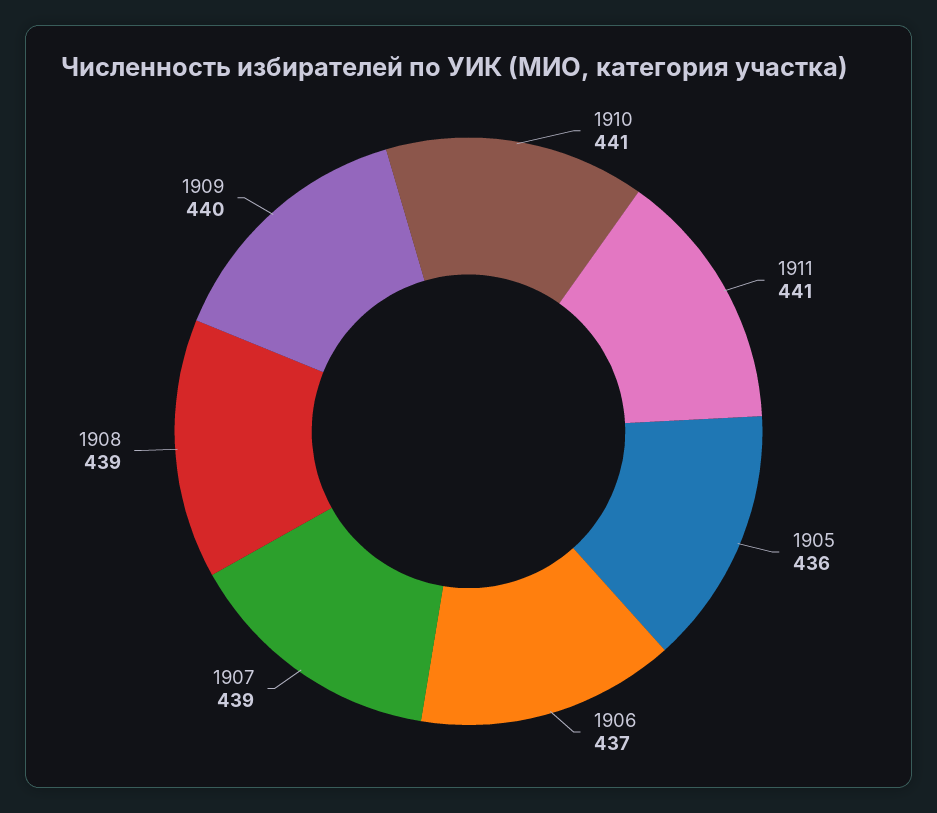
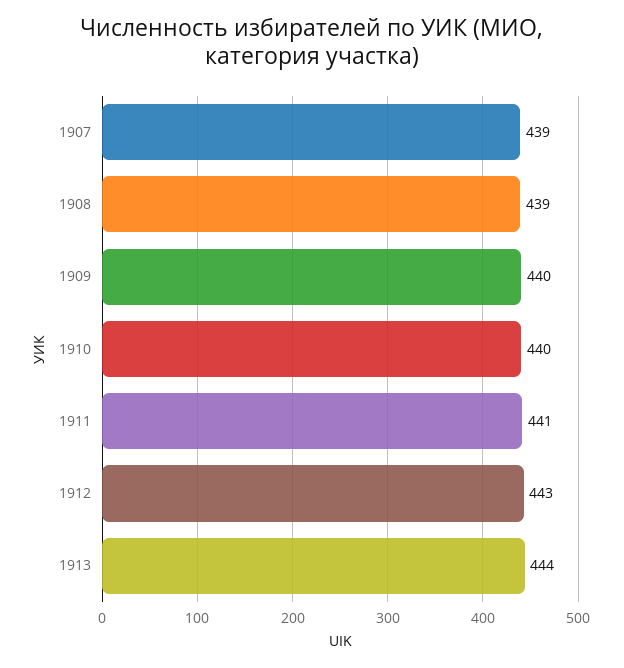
1910: 441 -> 440
1905: 436 -> none
1906: 437 -> none
1912: none -> 443
1913: none -> 444

